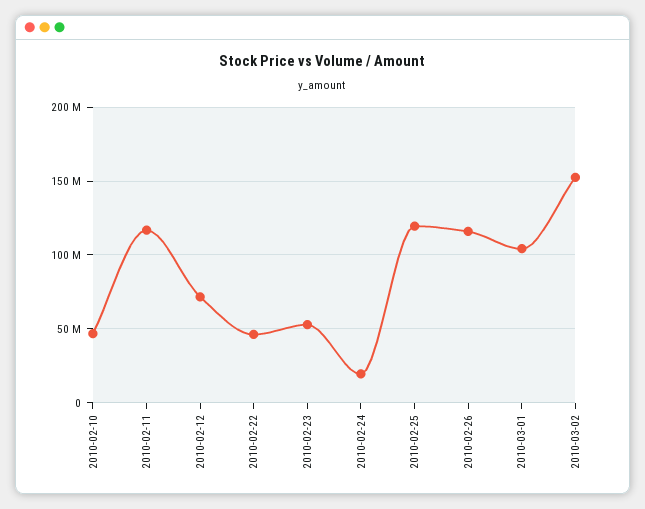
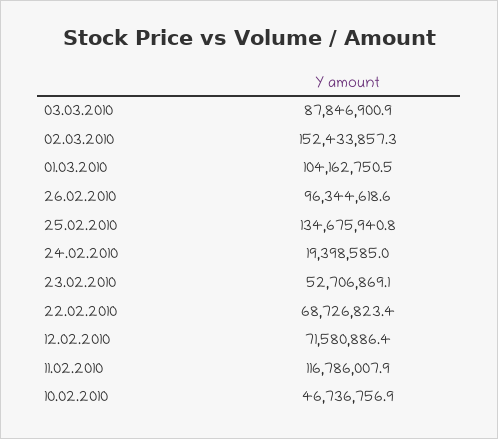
2010-02-22: 45000000 -> 68726823.4
2010-02-25: 120000000 -> 134675940.8
2010-02-26: 115000000 -> 96344618.6
03.03.2010: none -> 87846900.9

